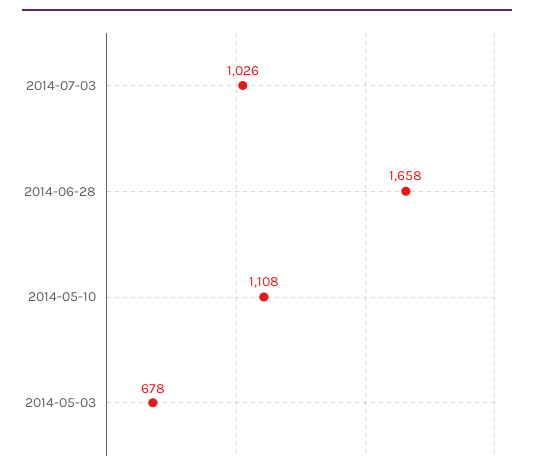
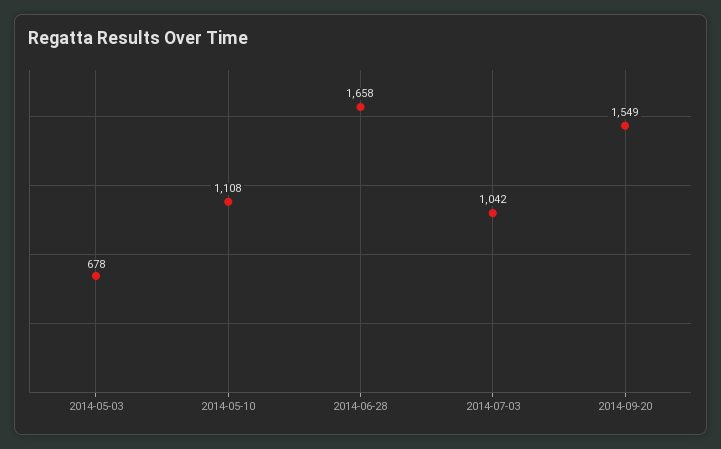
2014-07-03: 1026 -> 1042
2014-09-20: none -> 1549

